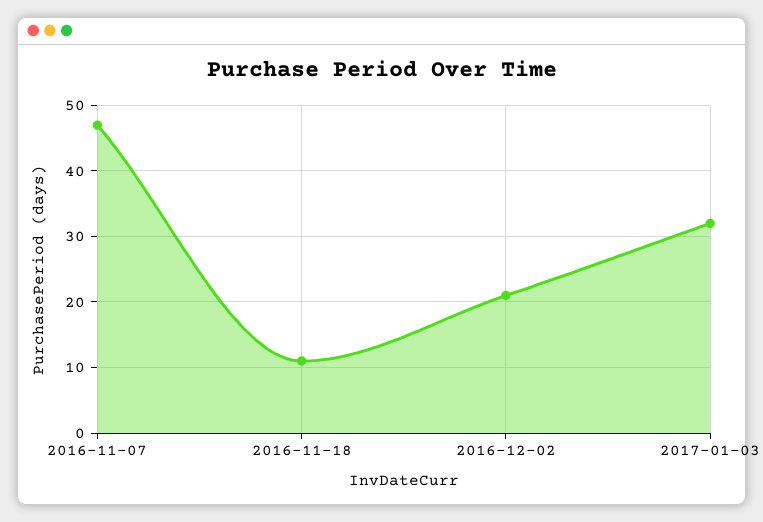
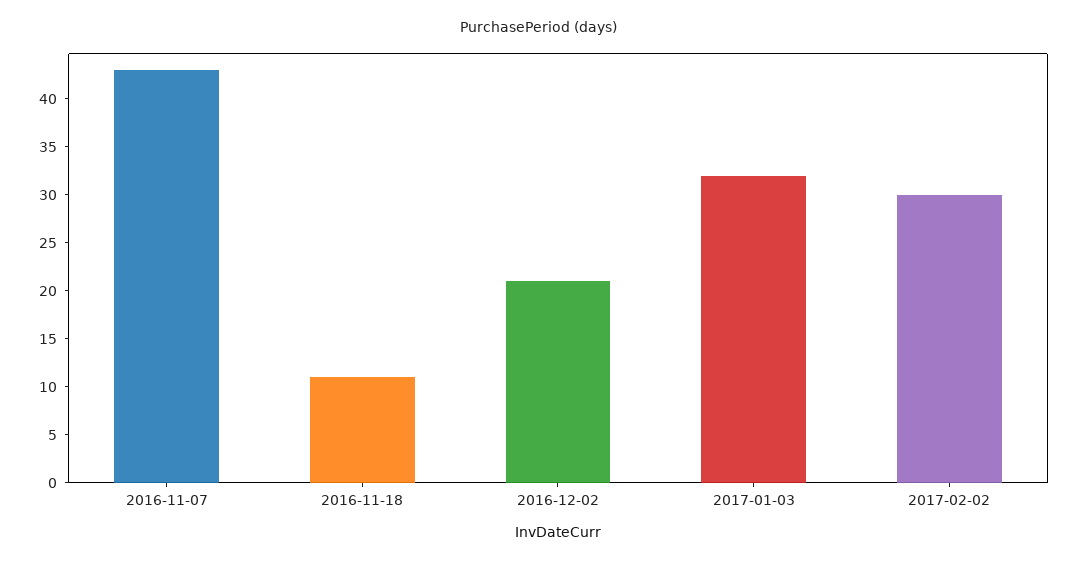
2016-11-07: 47 -> 43
2017-02-02: none -> 30

